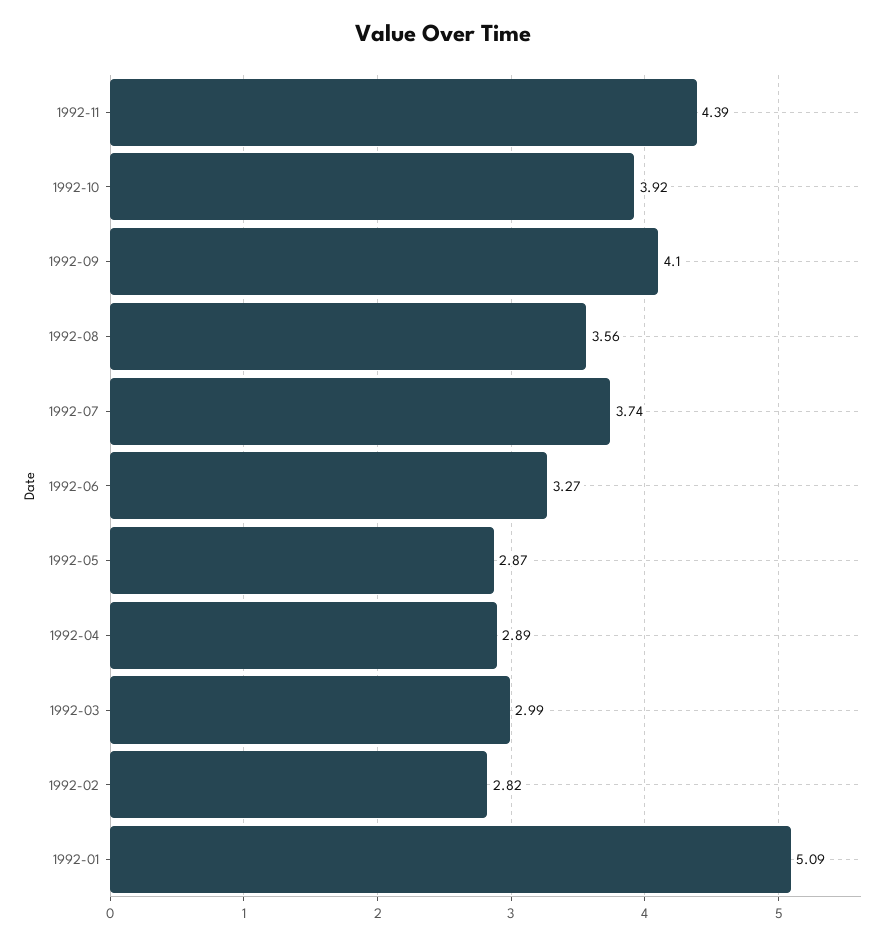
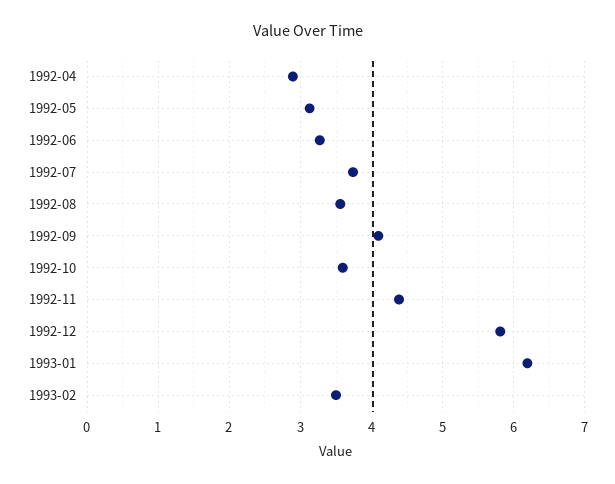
1992-10: 3.92 -> 3.6
1992-05: 2.87 -> 3.1
1992-03: 2.99 -> none
1992-02: 2.82 -> none
1992-01: 5.09 -> none
1992-12: none -> 5.8
1993-01: none -> 6.2
1993-02: none -> 3.5

